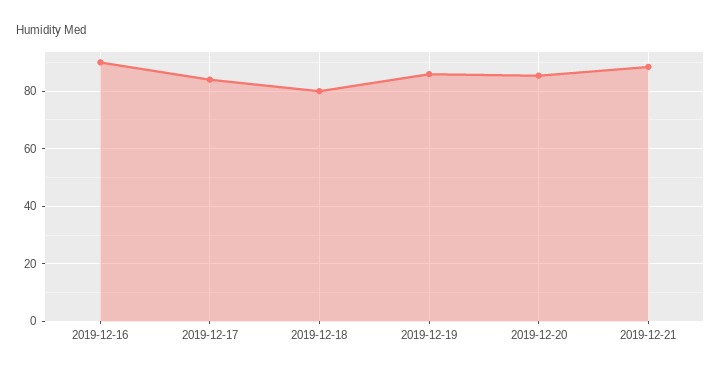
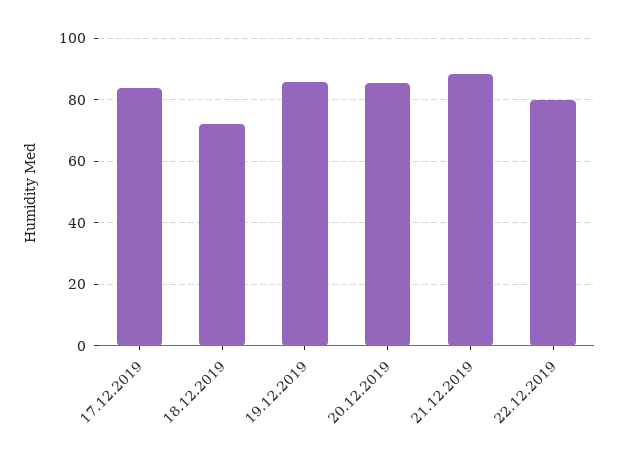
2019-12-16: 90 -> none
2019-12-18: 80 -> 72
22.12.2019: none -> 80

